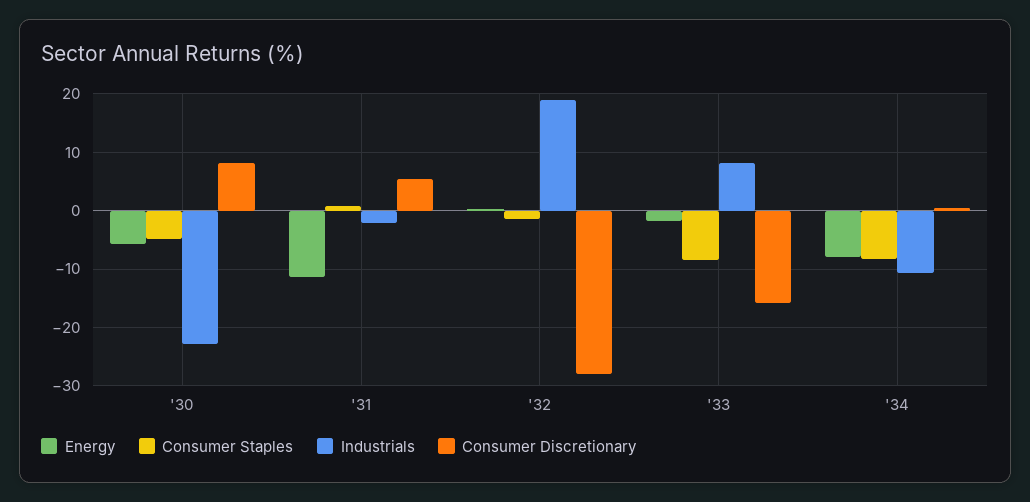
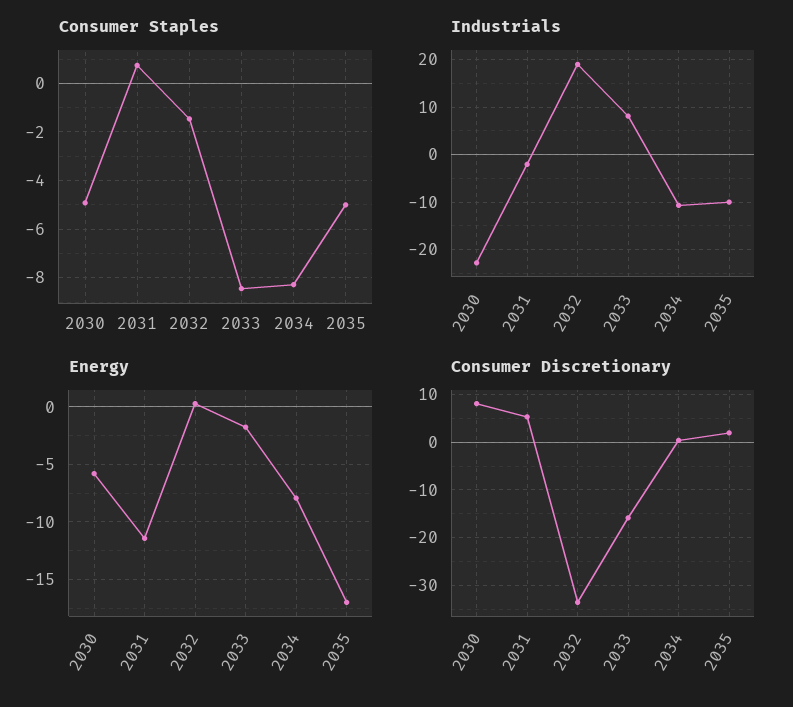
Consumer Discretionary, '32: -28 -> -34
Consumer Staples, 2035: none -> -5
Industrials, 2035: none -> -10
Energy, 2035: none -> -17
Consumer Discretionary, 2035: none -> 2

